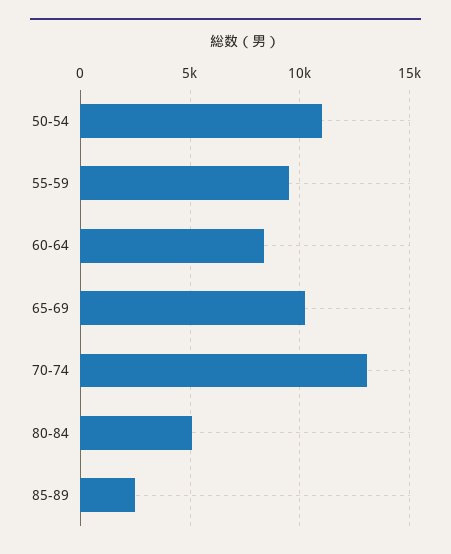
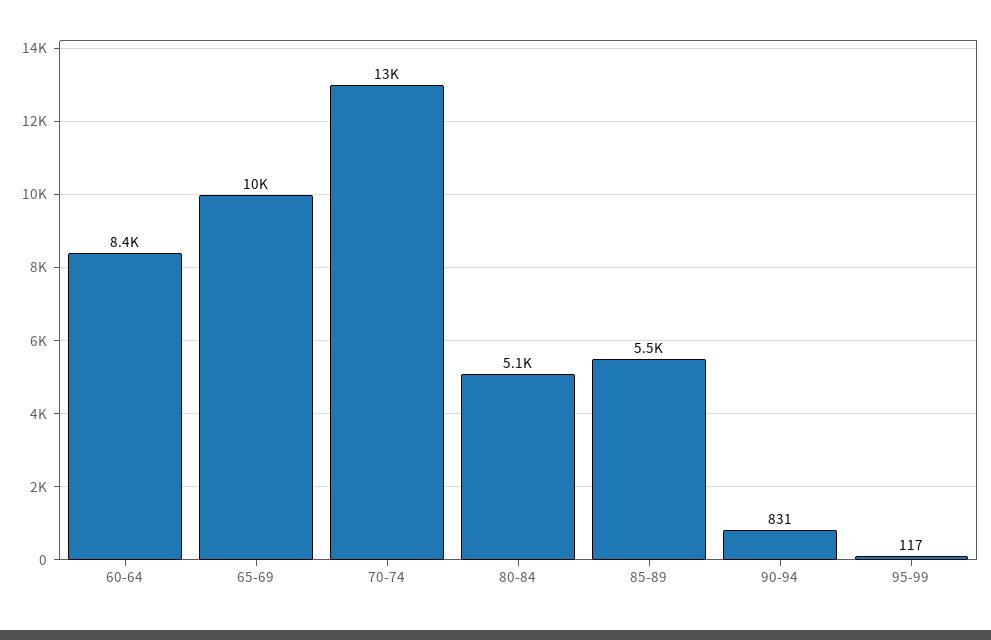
50-54: 11000 -> none
55-59: 9500 -> none
85-89: 2500 -> 5500
90-94: none -> 831
95-99: none -> 117

